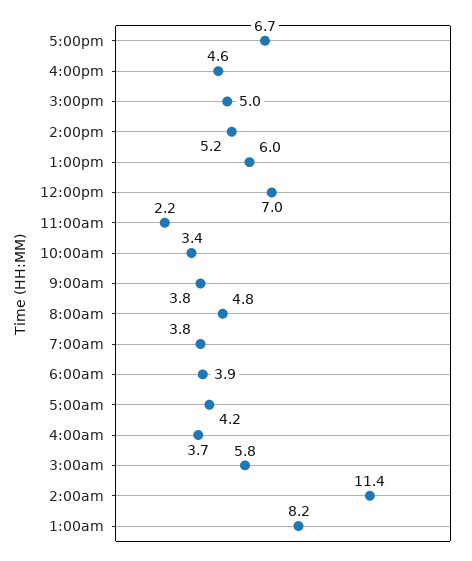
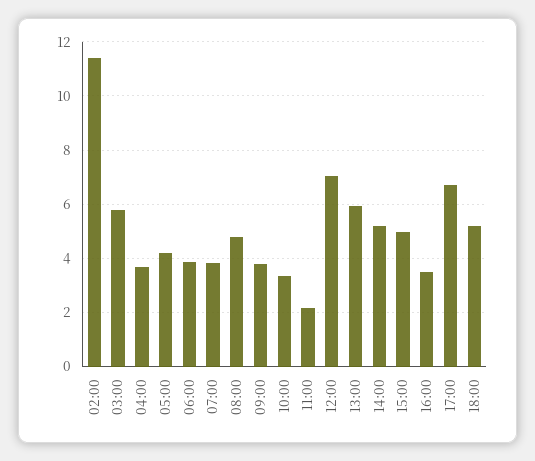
4:00pm: 4.6 -> 3.5
1:00am: 8.2 -> none
18:00: none -> 5.25

